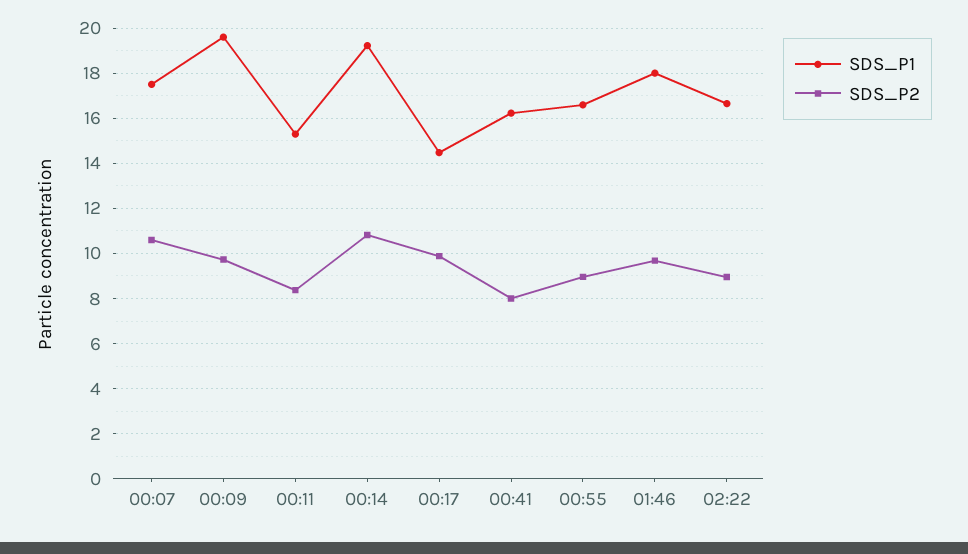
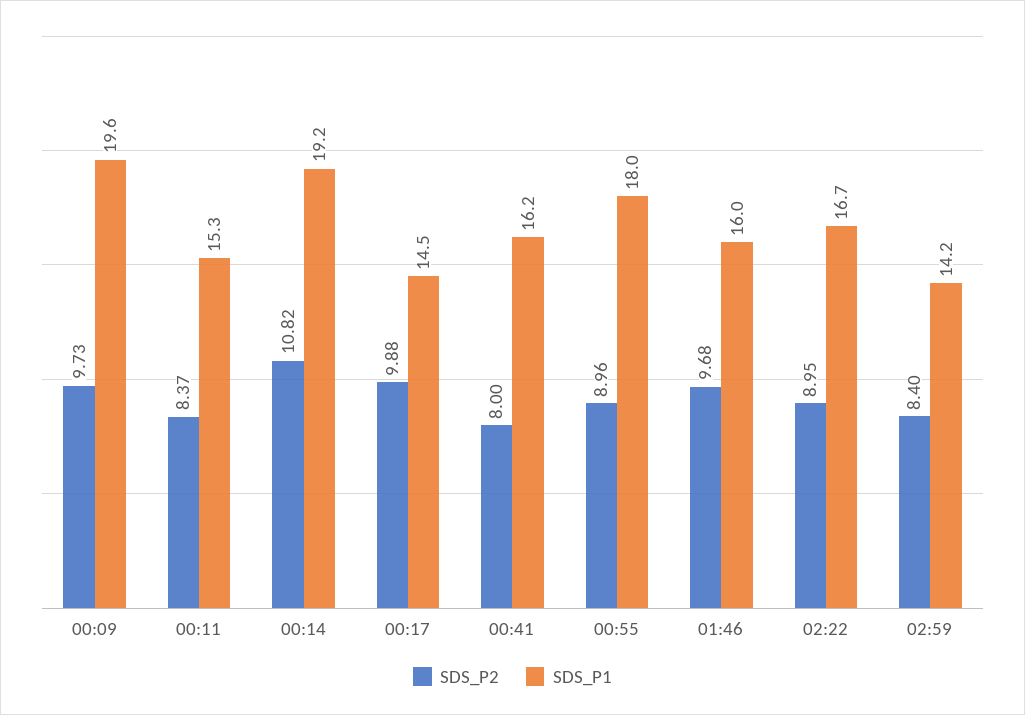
SDS_P1, 00:07: 17.5 -> none
SDS_P2, 00:07: 10.5 -> none
SDS_P1, 00:55: 16.5 -> 18
SDS_P1, 01:46: 18 -> 16
SDS_P2, 02:59: none -> 8.4
SDS_P1, 02:59: none -> 14.2

